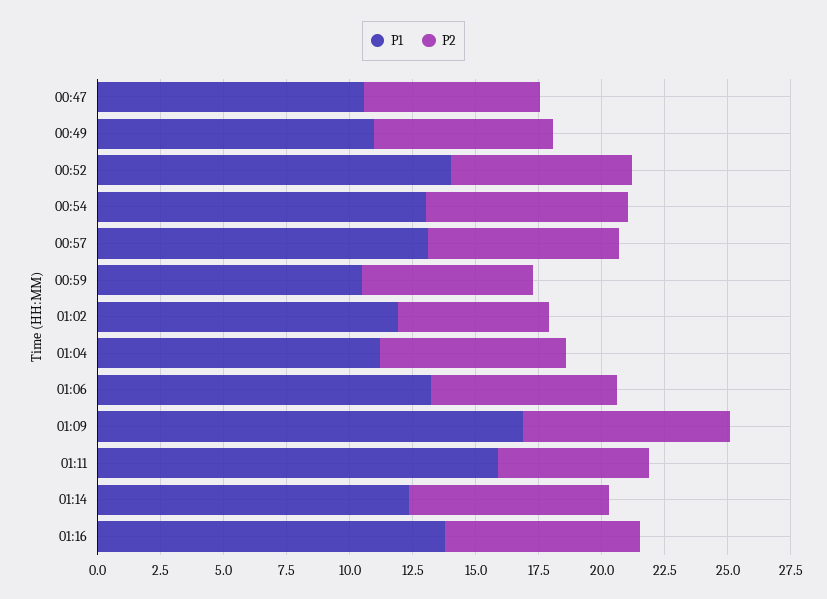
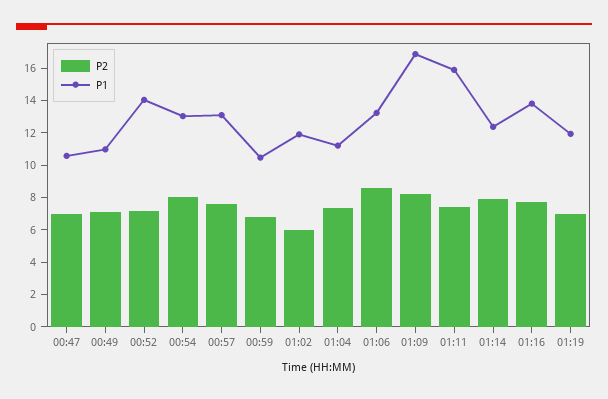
P2, 01:06: 7.5 -> 8.5
P2, 01:11: 6 -> 7.5
P2, 01:19: none -> 7
P1, 01:19: none -> 12

